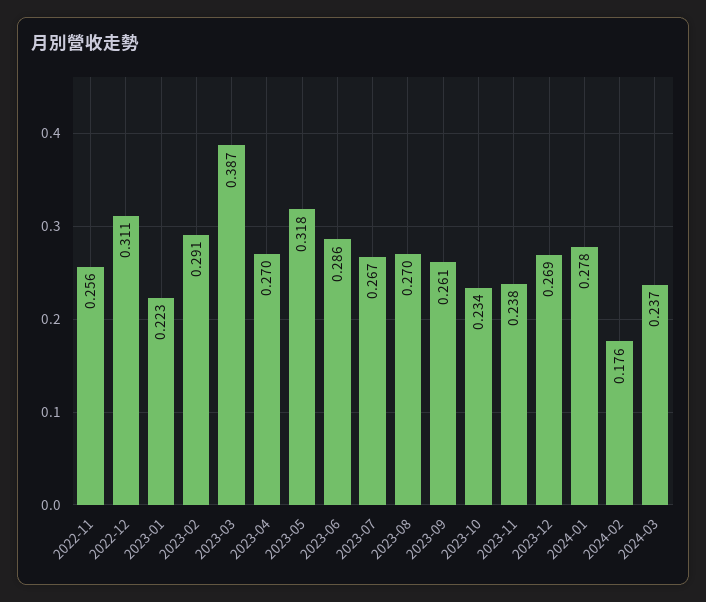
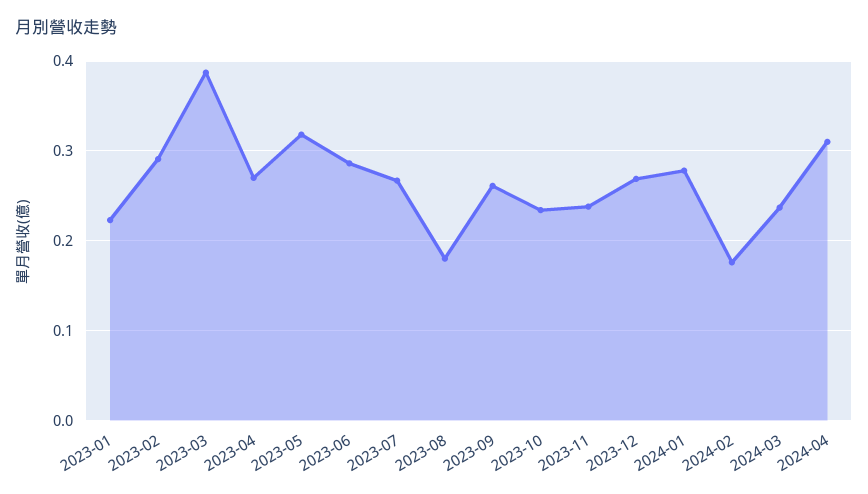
2022-11: 0.256 -> none
2022-12: 0.311 -> none
2023-08: 0.27 -> 0.18
2024-04: none -> 0.31

